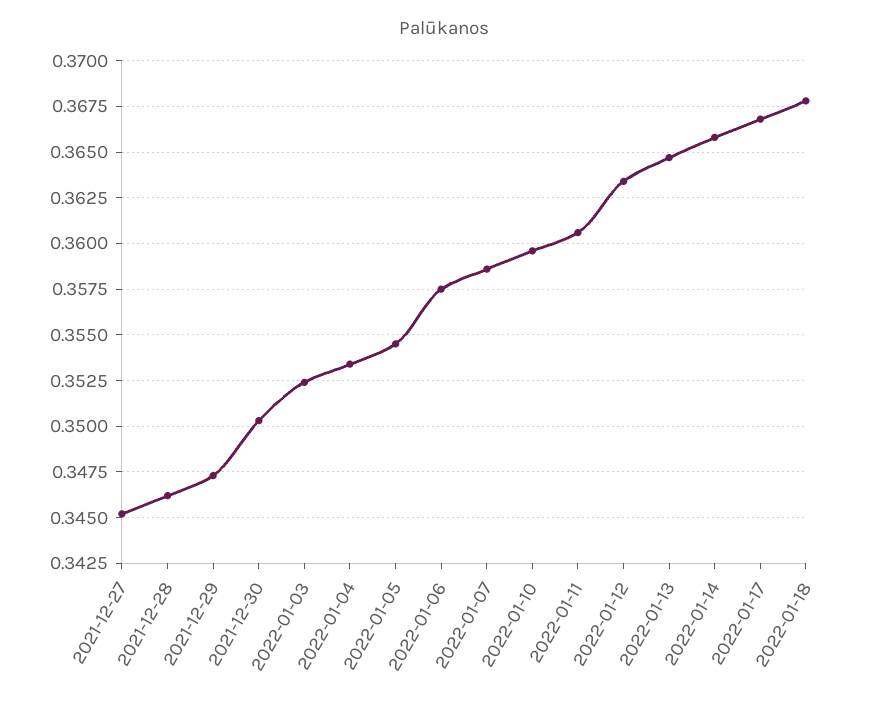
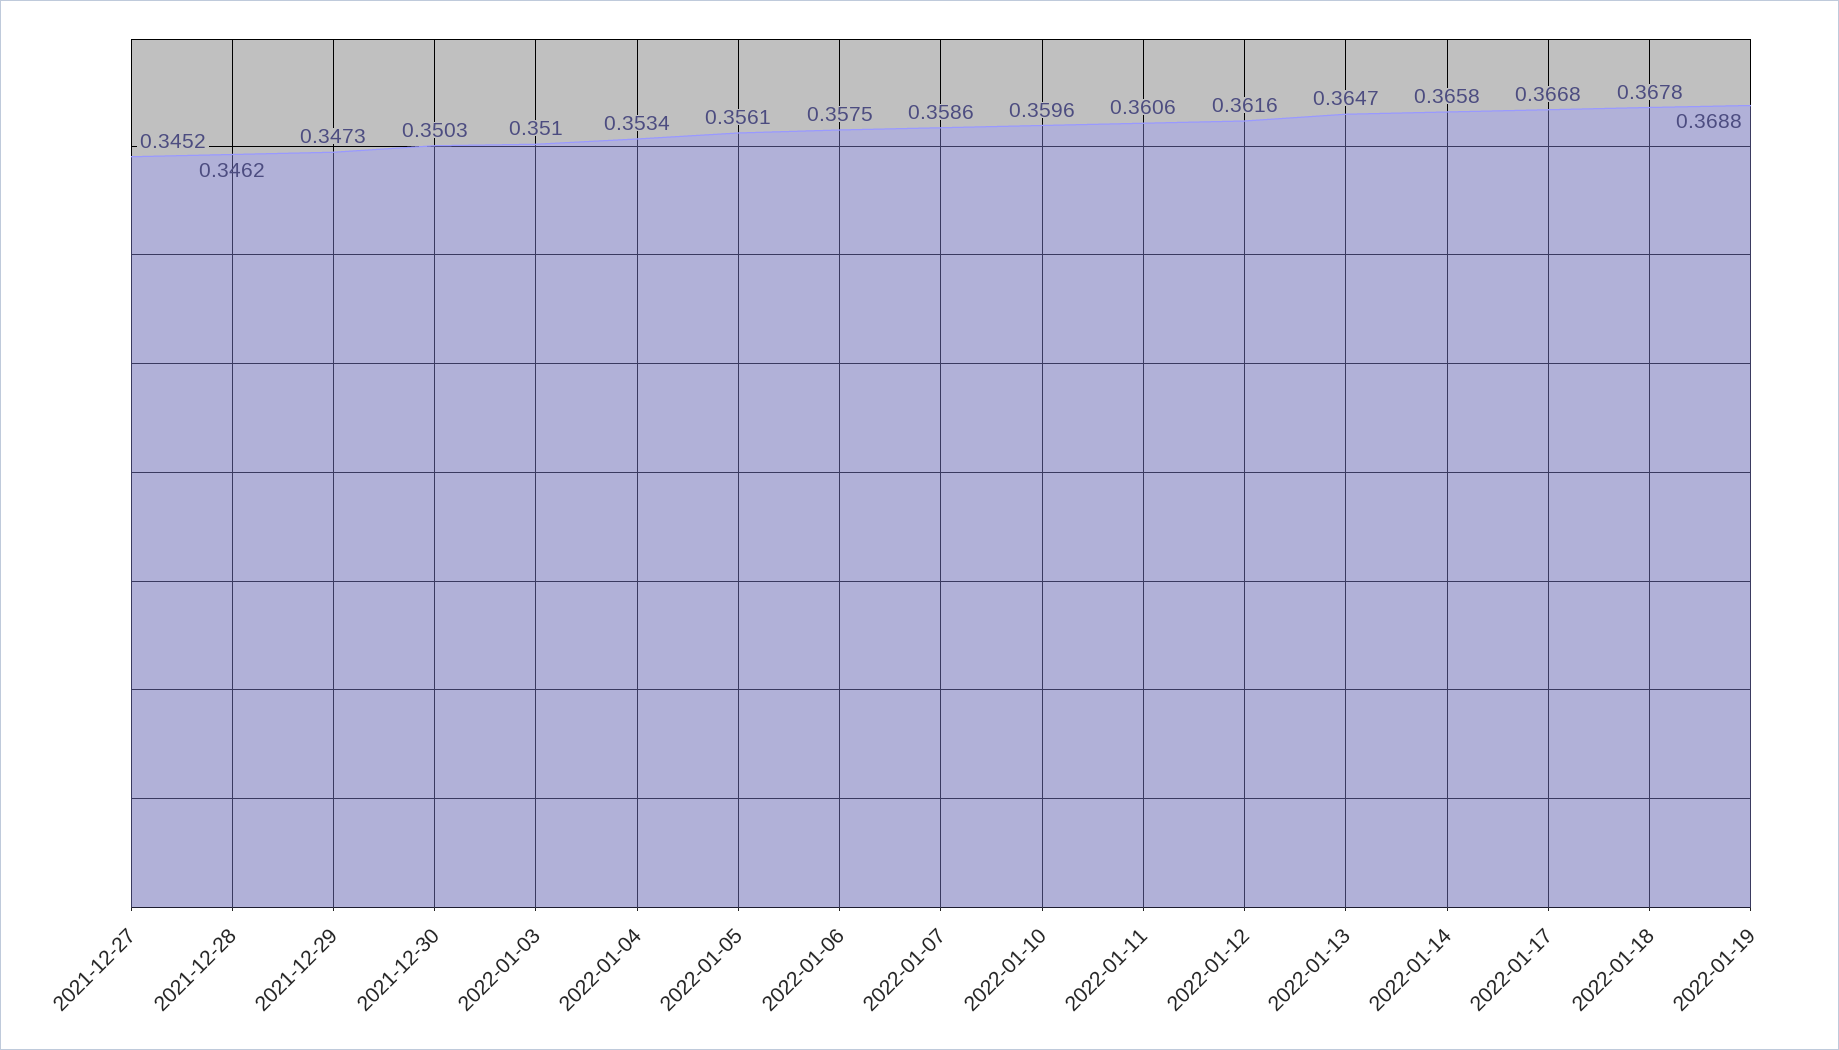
2022-01-03: 0.3525 -> 0.351
2022-01-05: 0.3545 -> 0.3561
2022-01-12: 0.3635 -> 0.3616
2022-01-19: none -> 0.3688

